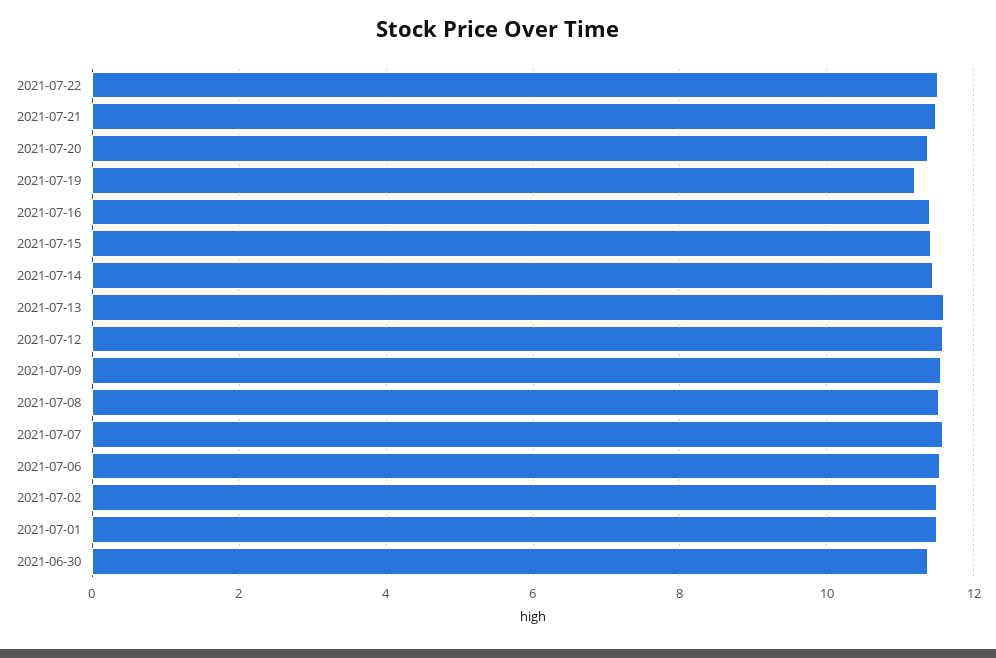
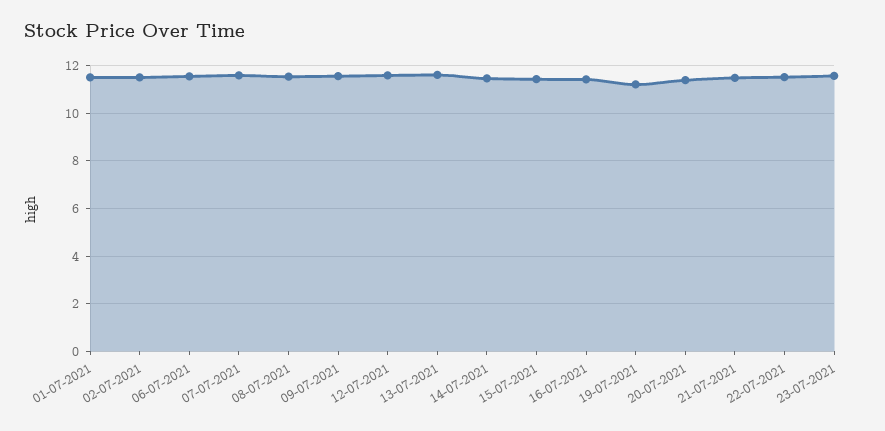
2021-06-30: 11.4 -> none
23-07-2021: none -> 11.5

